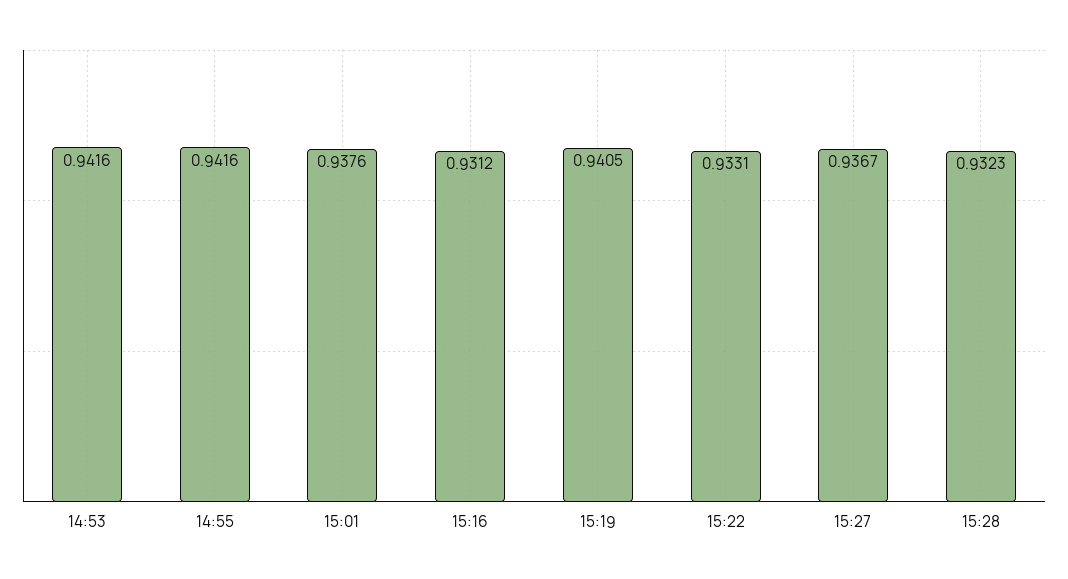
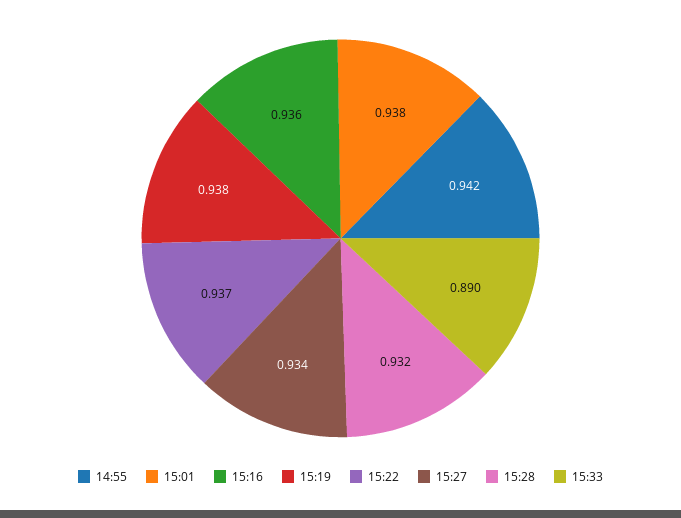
14:53: 0.9416 -> none
15:16: 0.9312 -> 0.936
15:19: 0.9405 -> 0.938
15:22: 0.9331 -> 0.937
15:27: 0.9367 -> 0.934
15:33: none -> 0.89

